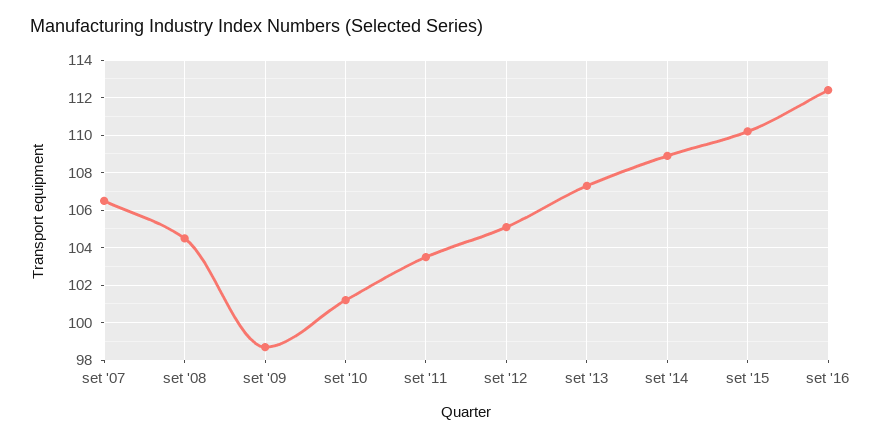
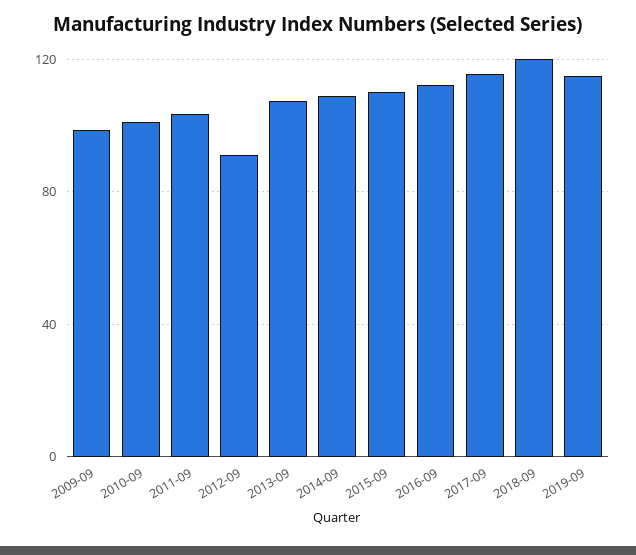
set '07: 106.5 -> none
set '08: 104.5 -> none
set '12: 105 -> 90
2017-09: none -> 115
2018-09: none -> 120
2019-09: none -> 115

